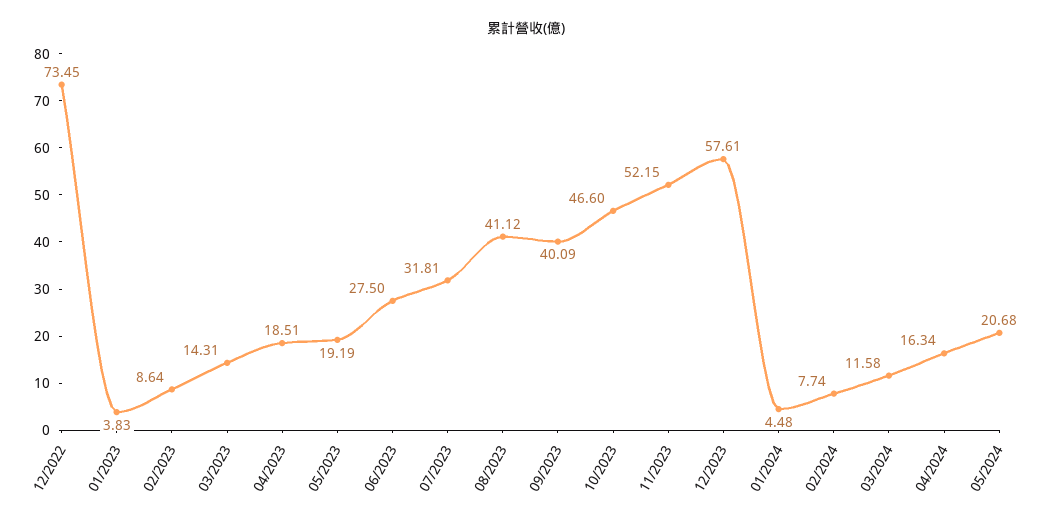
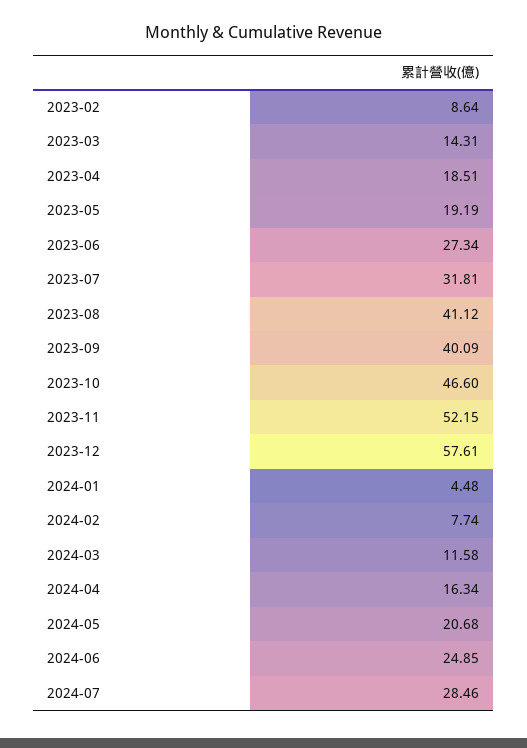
12/2022: 73.45 -> none
01/2023: 3.83 -> none
06/2023: 27.5 -> 27.34
2024-06: none -> 24.85
2024-07: none -> 28.46

